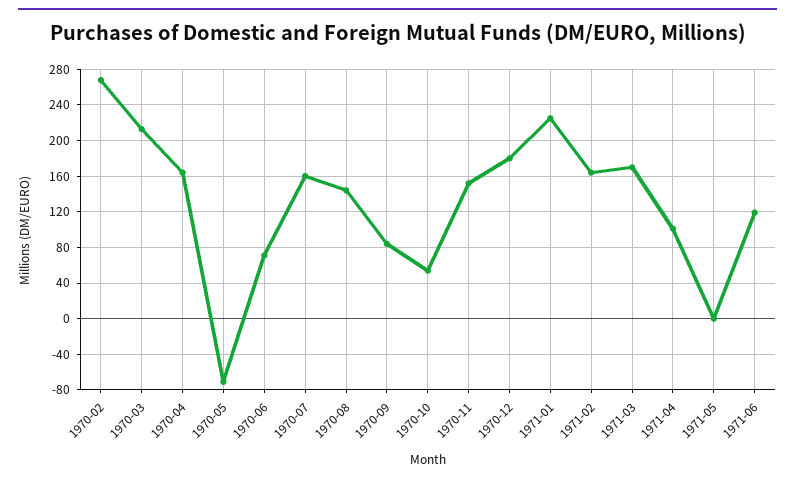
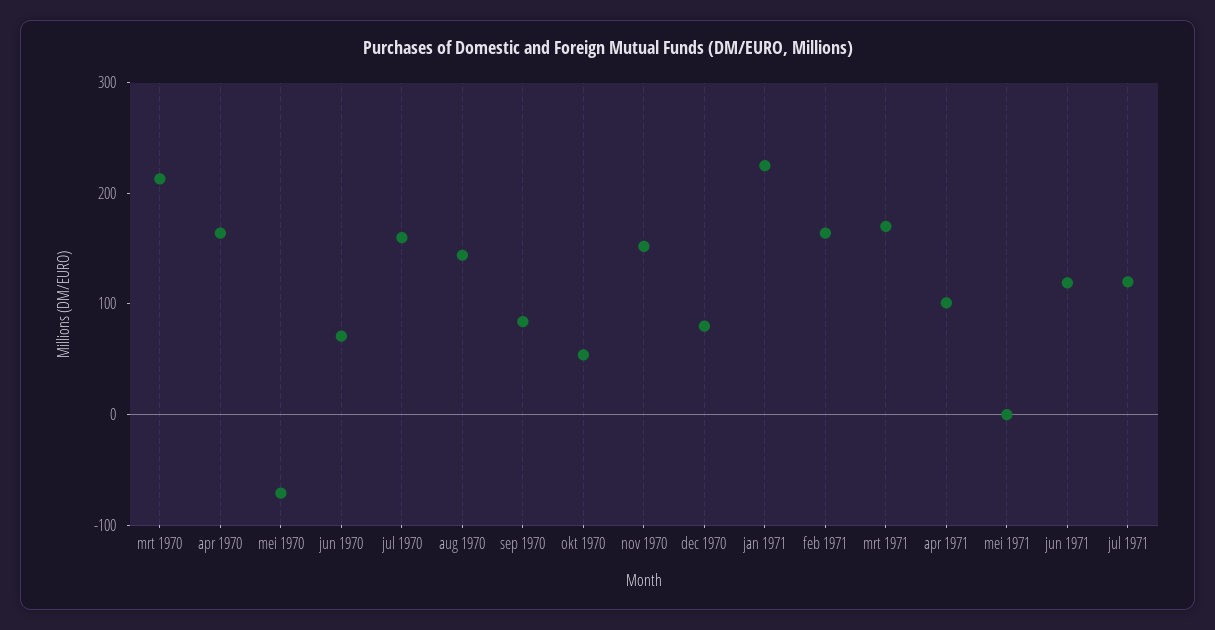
1970-02: 270 -> none
1970-12: 180 -> 80
jul 1971: none -> 120

